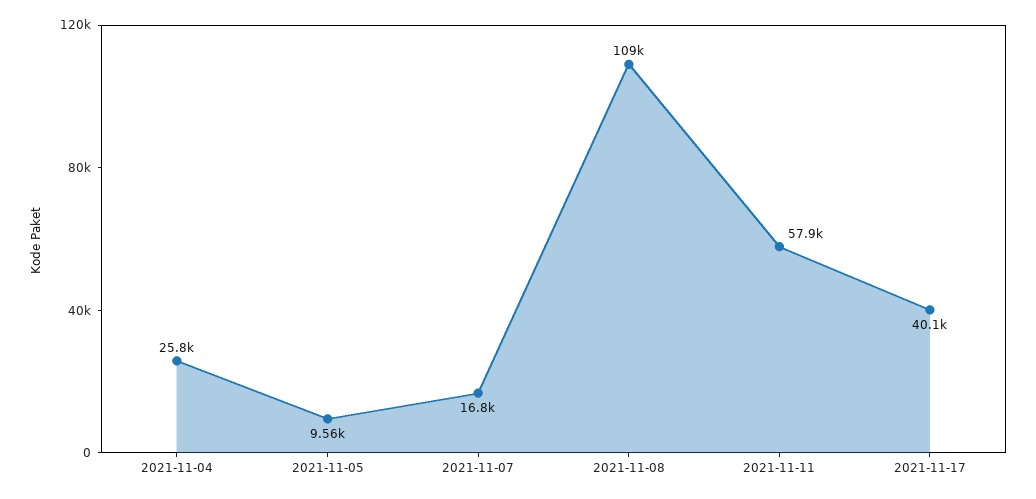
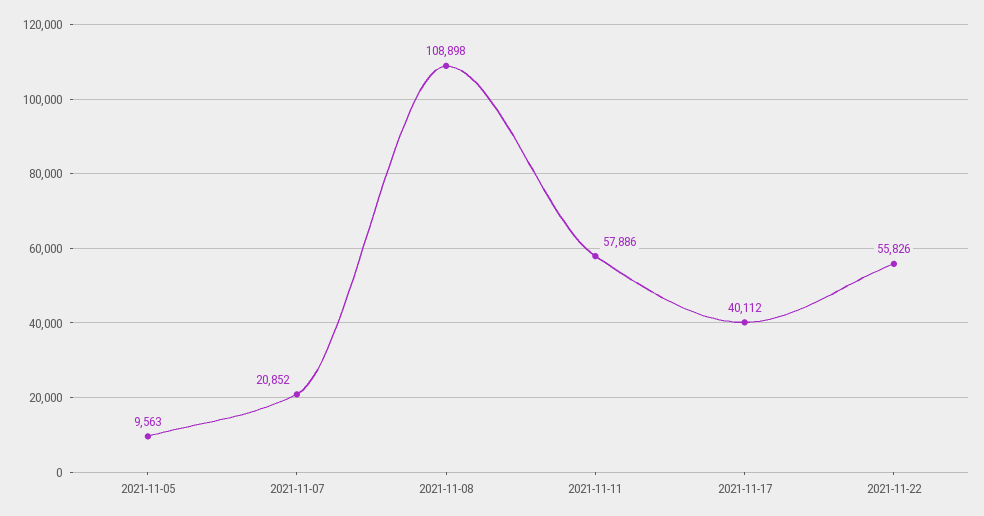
2021-11-04: 25800 -> none
2021-11-07: 16800 -> 20852
2021-11-22: none -> 55826

